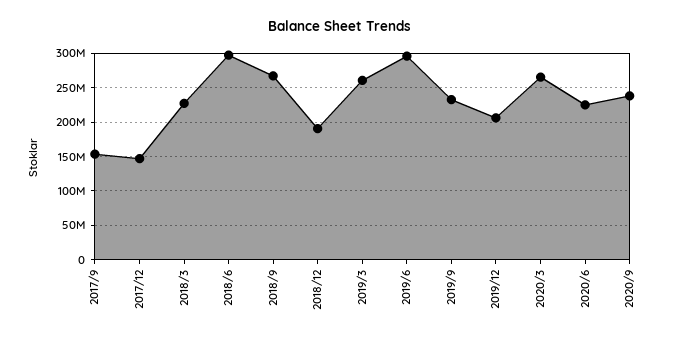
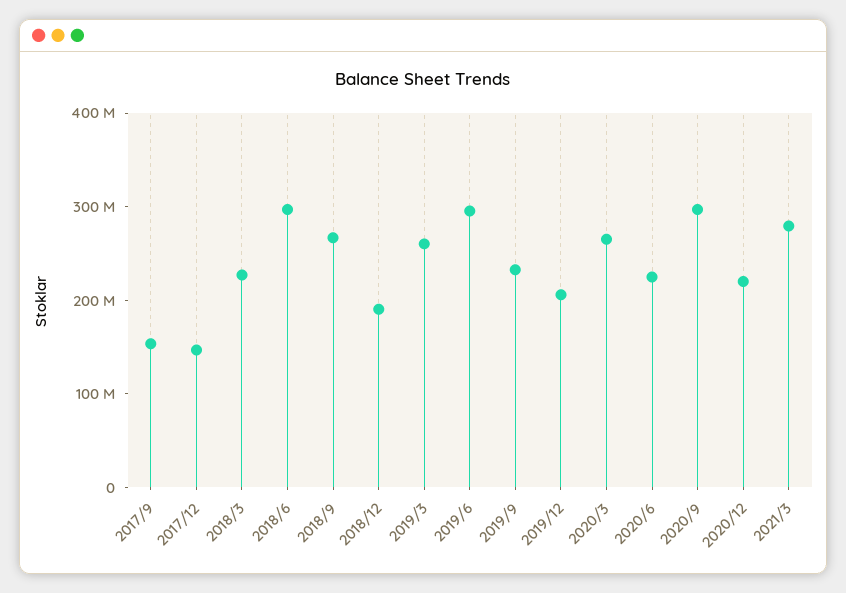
2020/9: 240000000 -> 300000000
2020/12: none -> 220000000
2021/3: none -> 280000000

